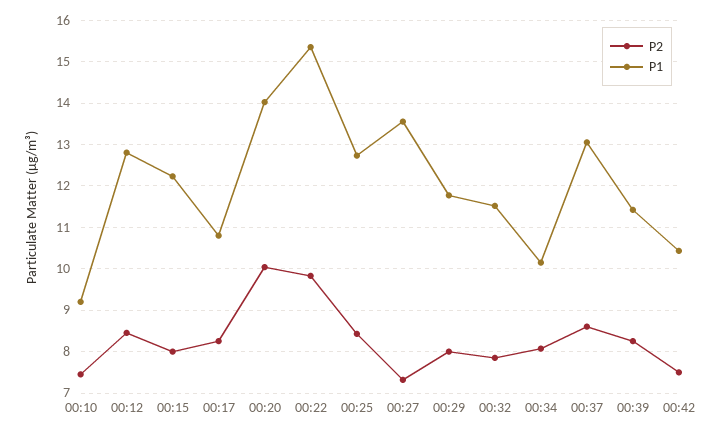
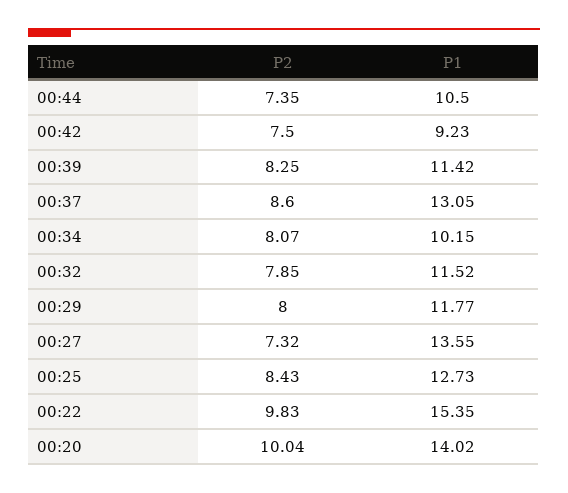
P2, 00:10: 7.4 -> none
P1, 00:10: 9.2 -> none
P2, 00:12: 8.4 -> none
P1, 00:12: 12.8 -> none
P2, 00:15: 8 -> none
P1, 00:15: 12.2 -> none
P2, 00:17: 8.2 -> none
P1, 00:17: 10.8 -> none
P1, 00:42: 10.4 -> 9.23
P2, 00:44: none -> 7.35
P1, 00:44: none -> 10.5

